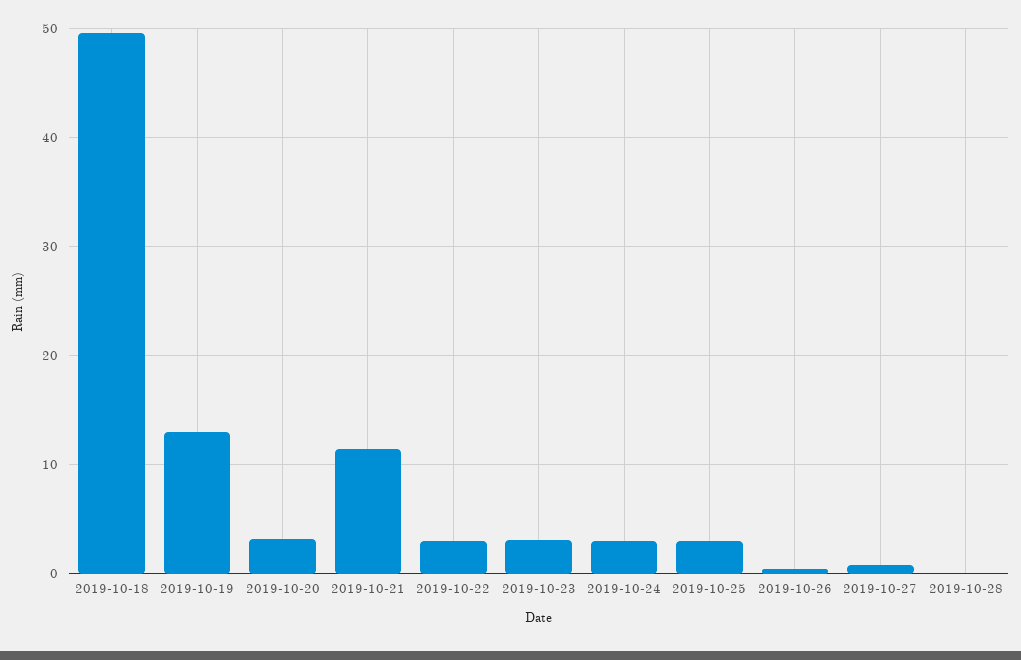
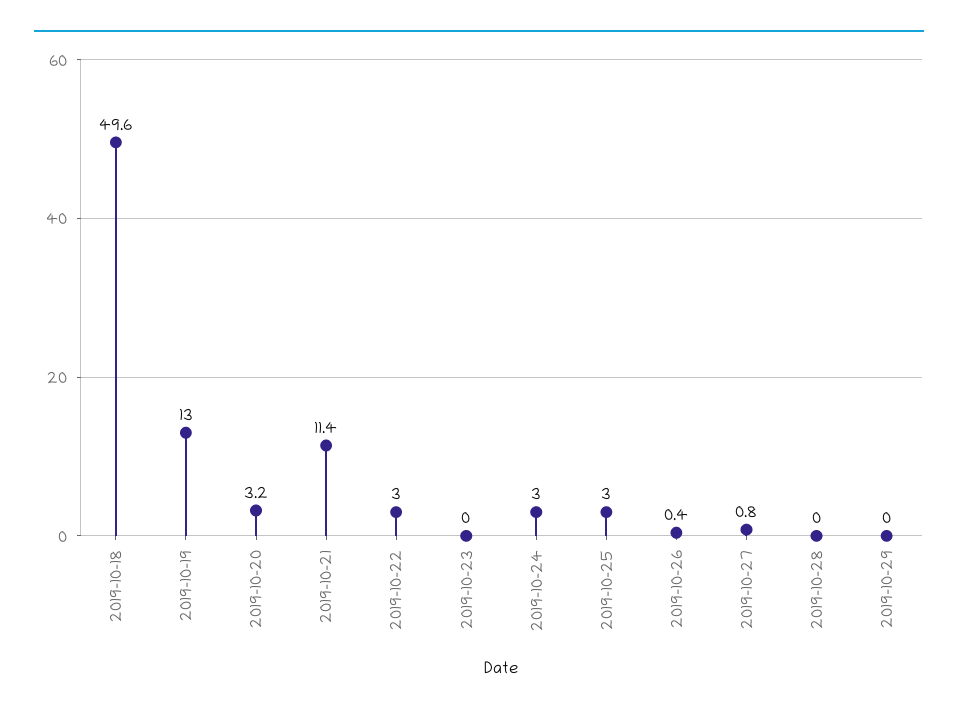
2019-10-23: 3 -> 0
2019-10-29: none -> 0

